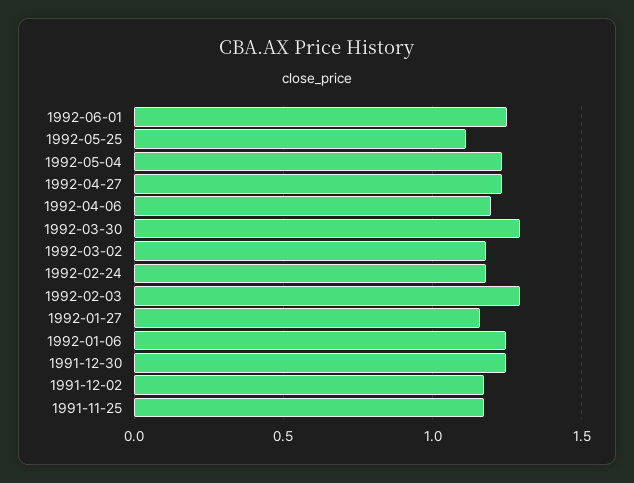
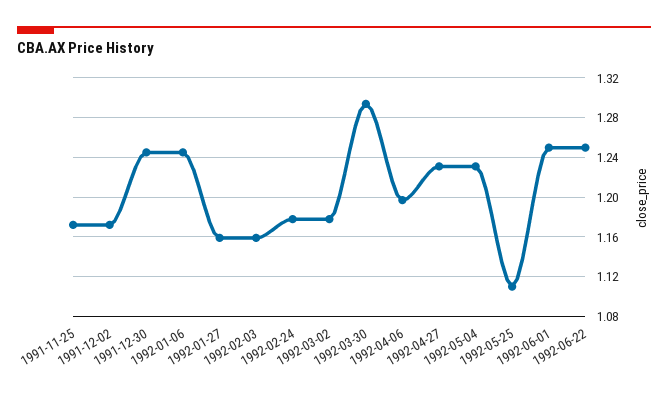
1992-02-03: 1.3 -> 1.16
1992-06-22: none -> 1.25

